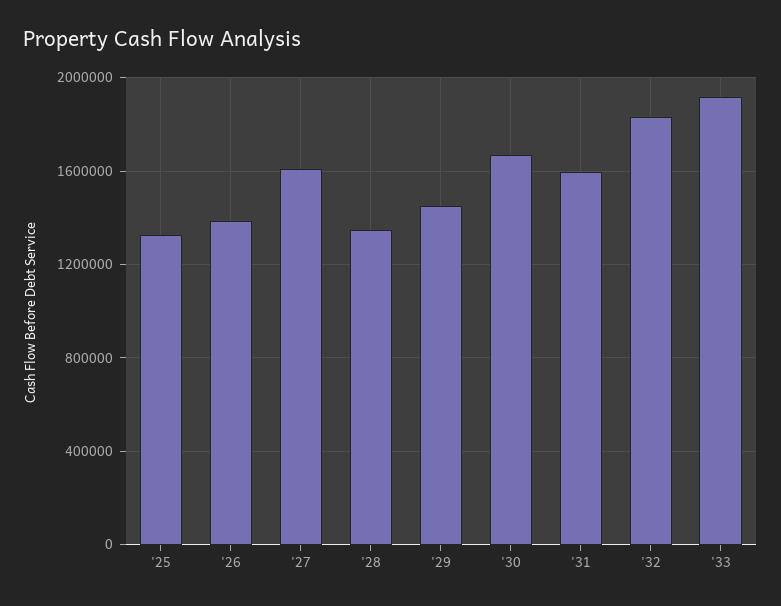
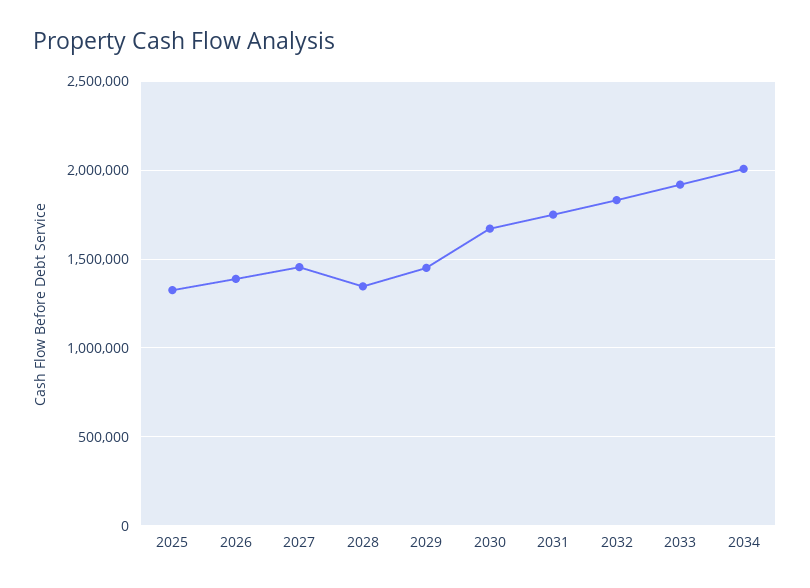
'27: 1600000 -> 1450000
'31: 1600000 -> 1750000
2034: none -> 2000000

